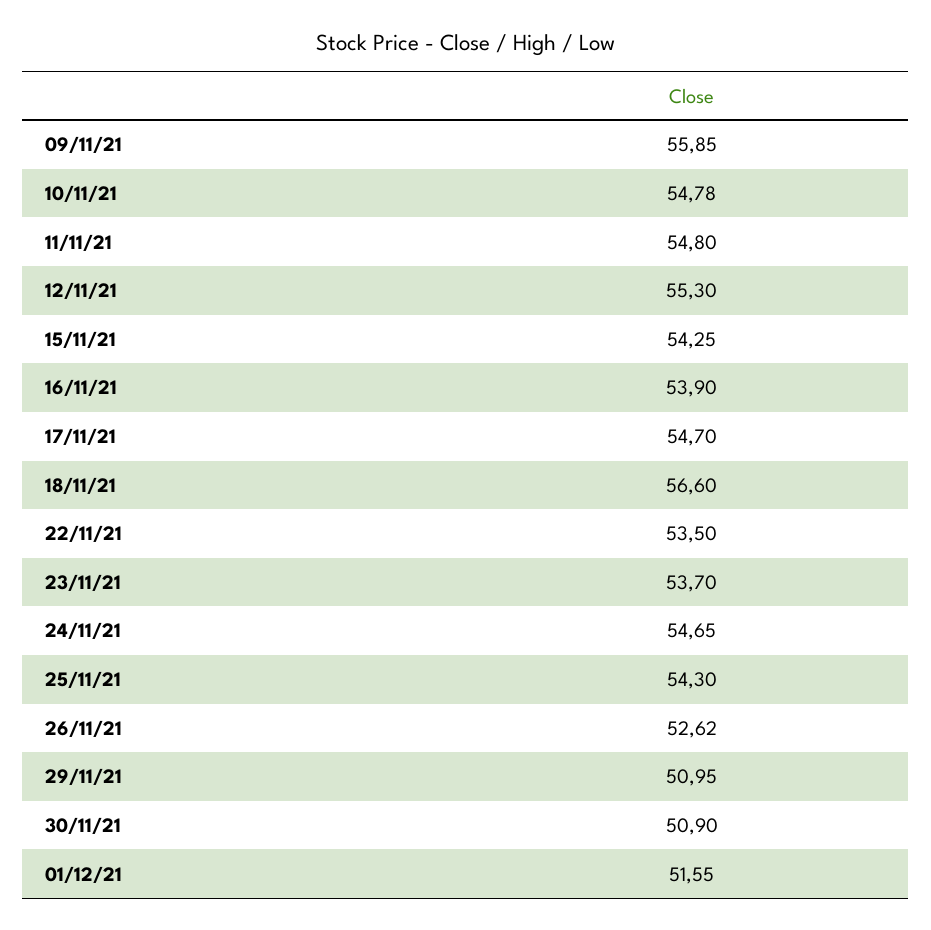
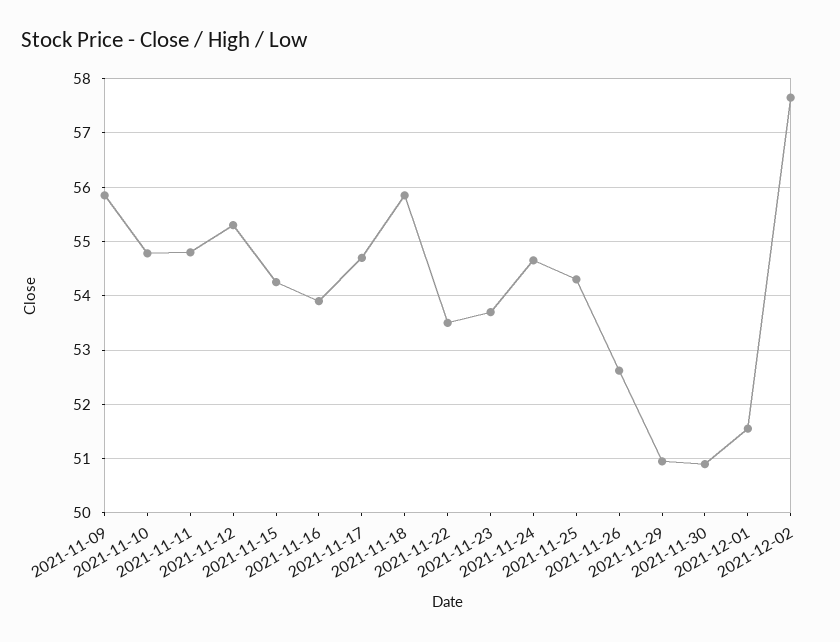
18/11/21: 56.6 -> 55.8
2021-12-02: none -> 57.6

